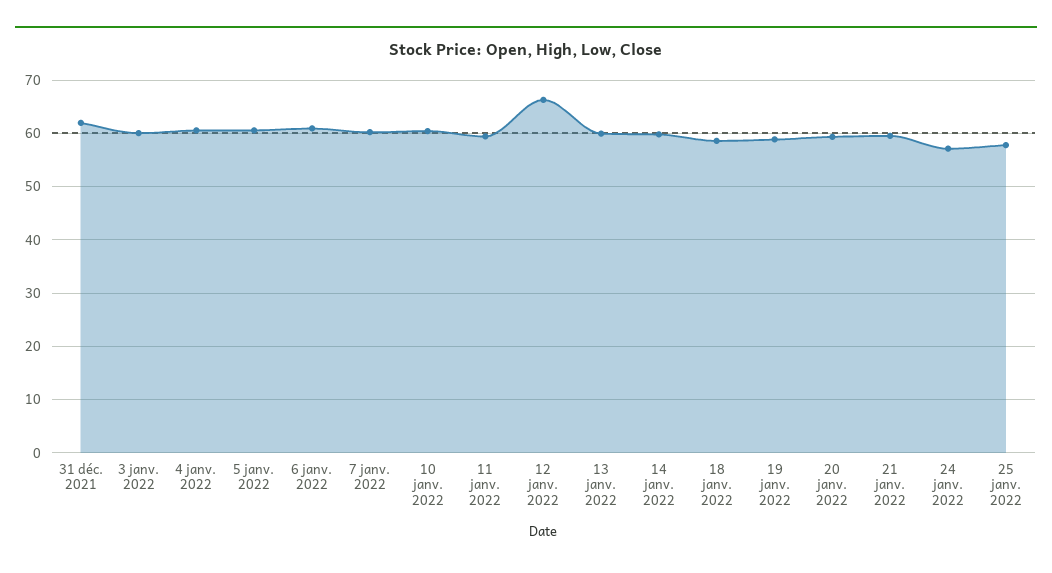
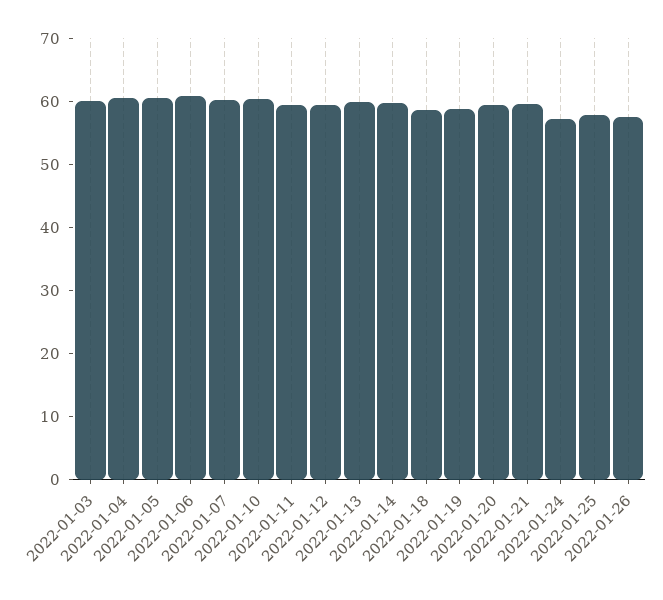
31 déc. 2021: 62 -> none
12 janv. 2022: 66 -> 60
2022-01-26: none -> 58

